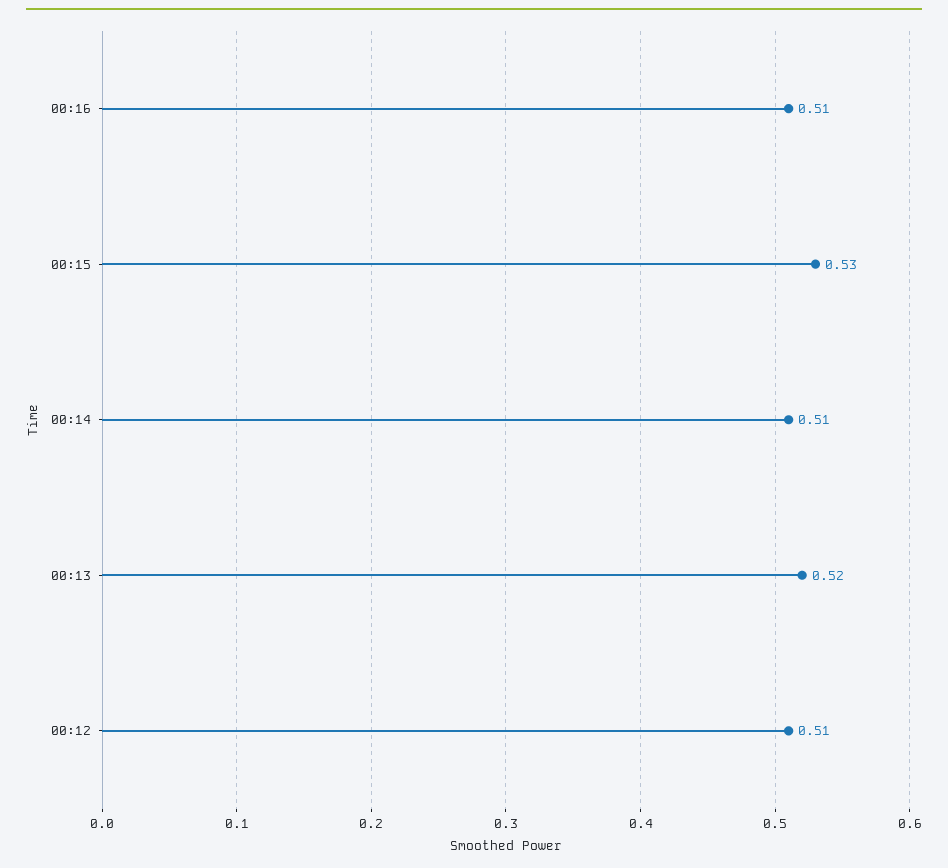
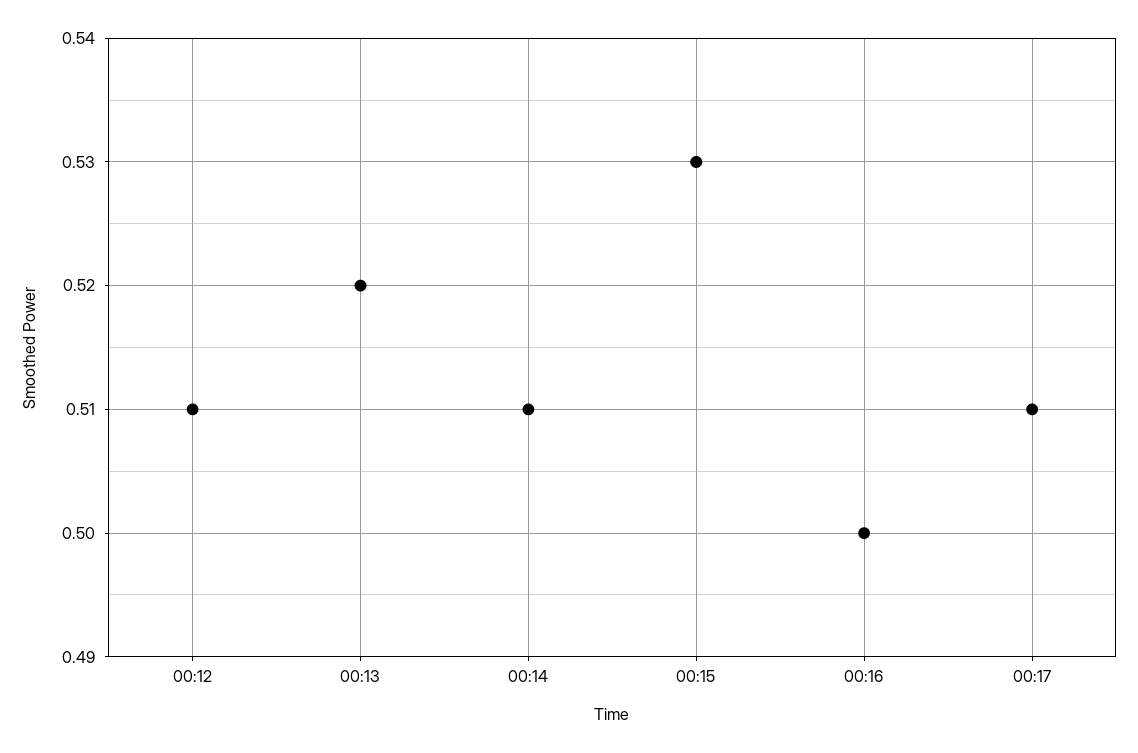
00:16: 0.51 -> 0.5
00:17: none -> 0.51

